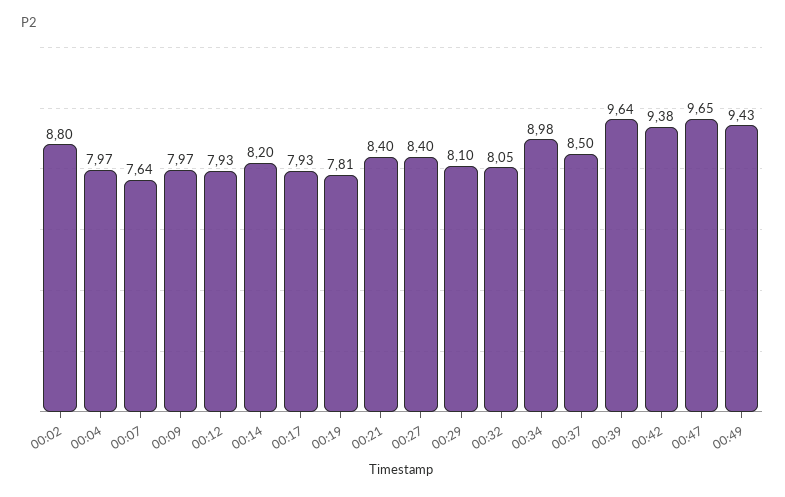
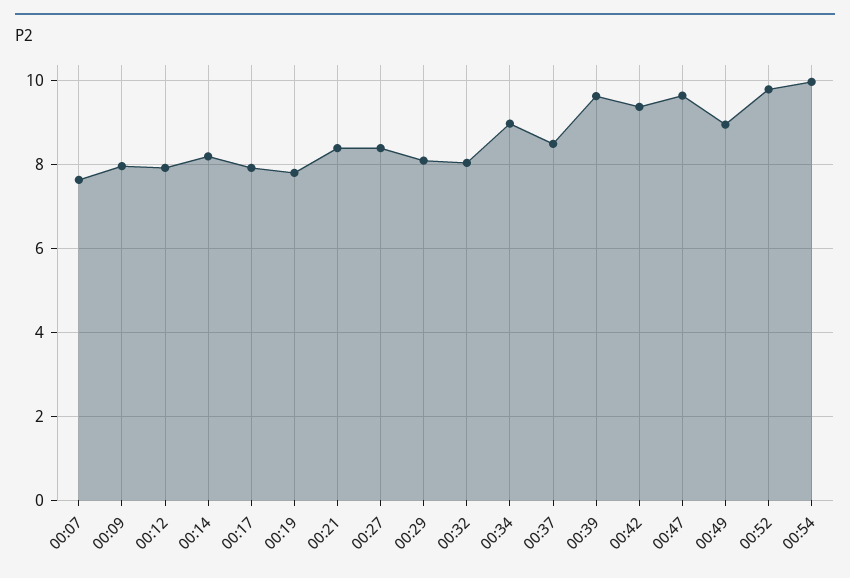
00:02: 8.8 -> none
00:04: 7.97 -> none
00:49: 9.43 -> 9
00:52: none -> 9.8
00:54: none -> 10

